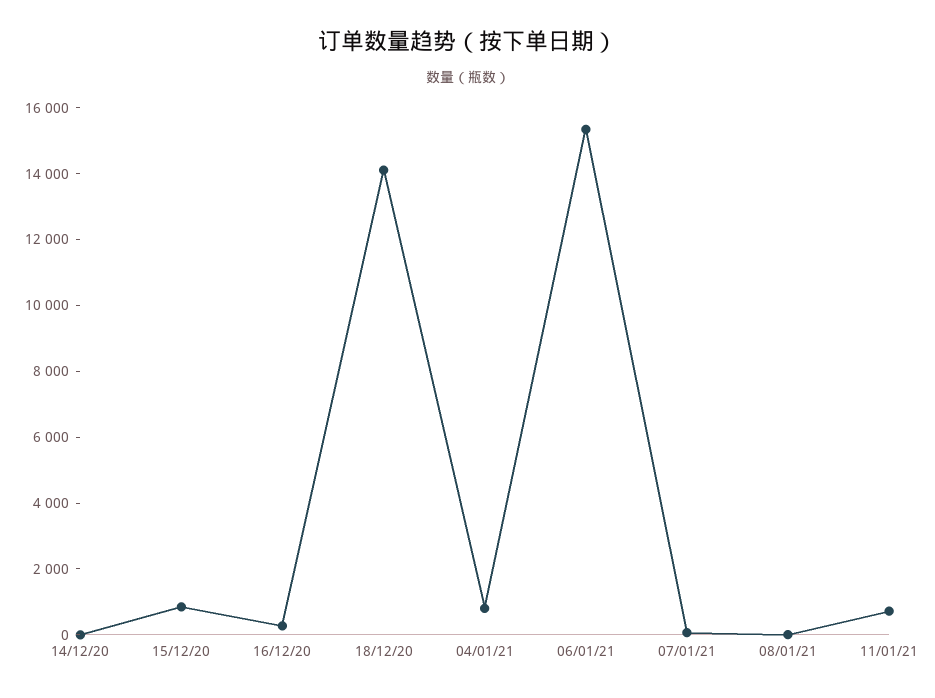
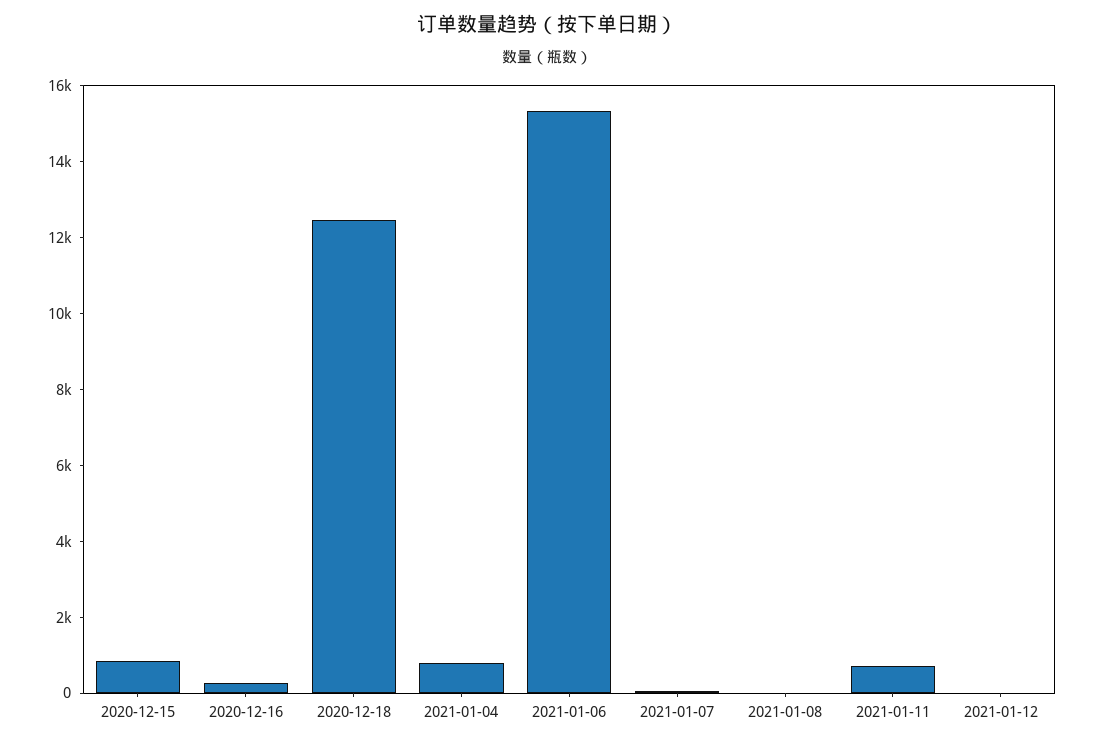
14/12/20: 0 -> none
18/12/20: 14000 -> 12500
2021-01-12: none -> 0

